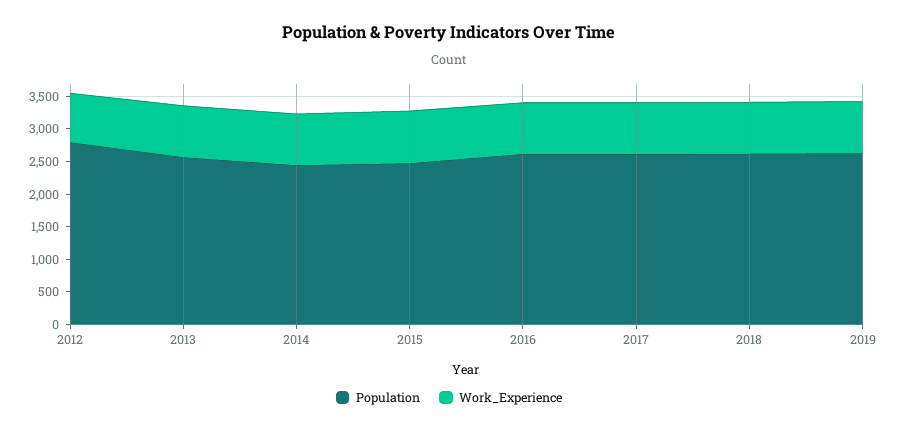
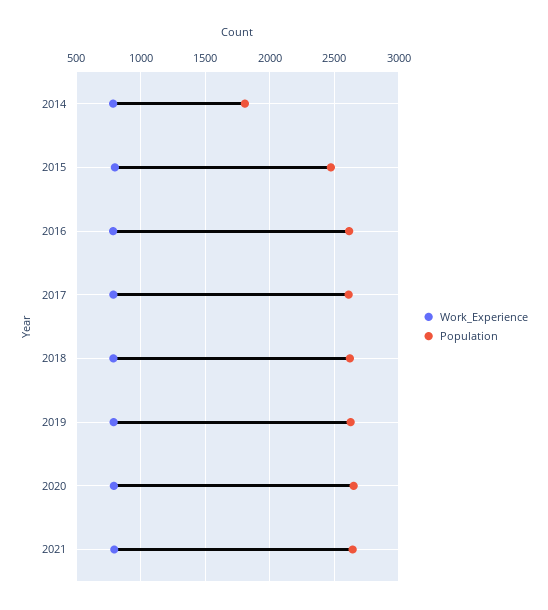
Population, 2012: 2750 -> none
Work_Experience, 2012: 750 -> none
Population, 2013: 2500 -> none
Work_Experience, 2013: 750 -> none
Population, 2014: 2500 -> 1800
Work_Experience, 2020: none -> 800
Population, 2020: none -> 2650
Work_Experience, 2021: none -> 800
Population, 2021: none -> 2650

